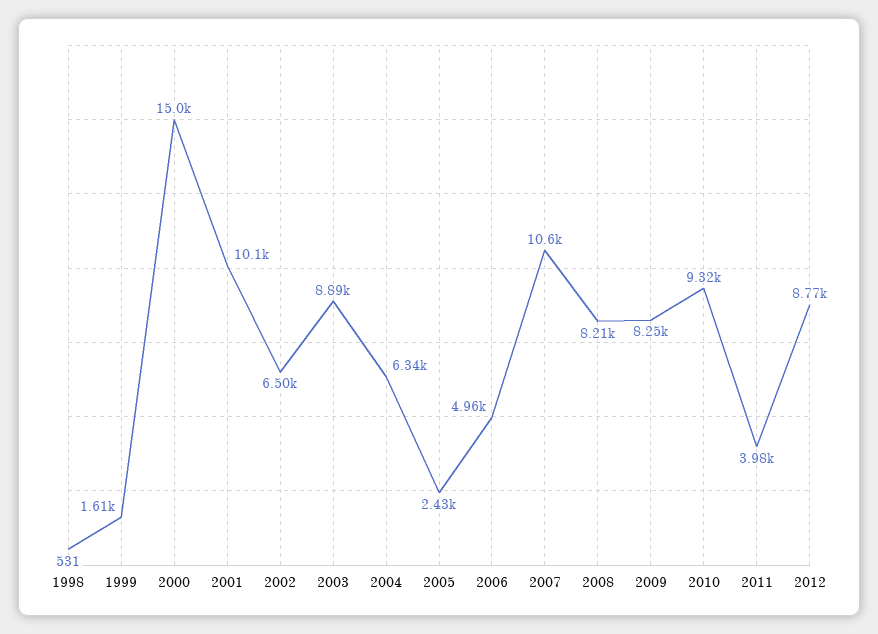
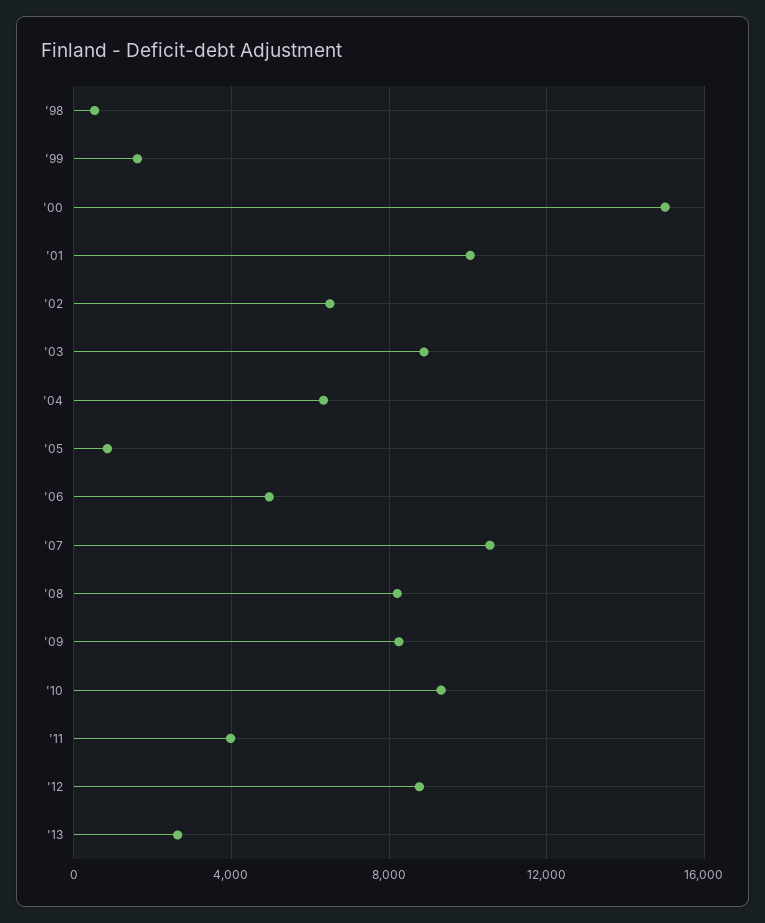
2005: 2430 -> 1000
'13: none -> 2500

